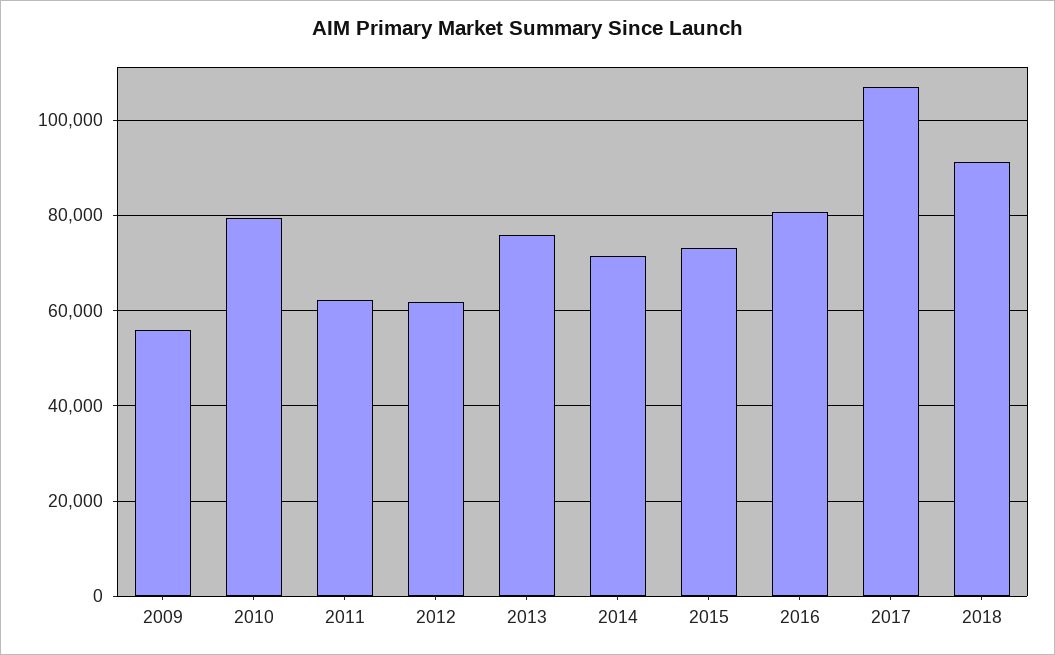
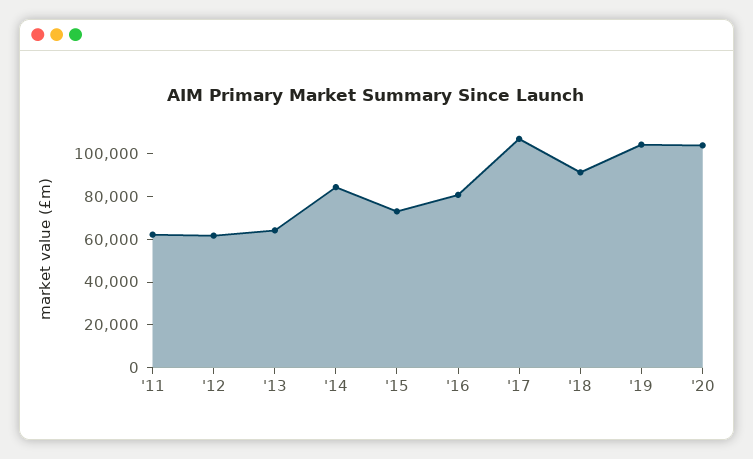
2009: 56000 -> none
2010: 80000 -> none
2013: 76000 -> 65000
2014: 72000 -> 85000
'19: none -> 105000
'20: none -> 105000

